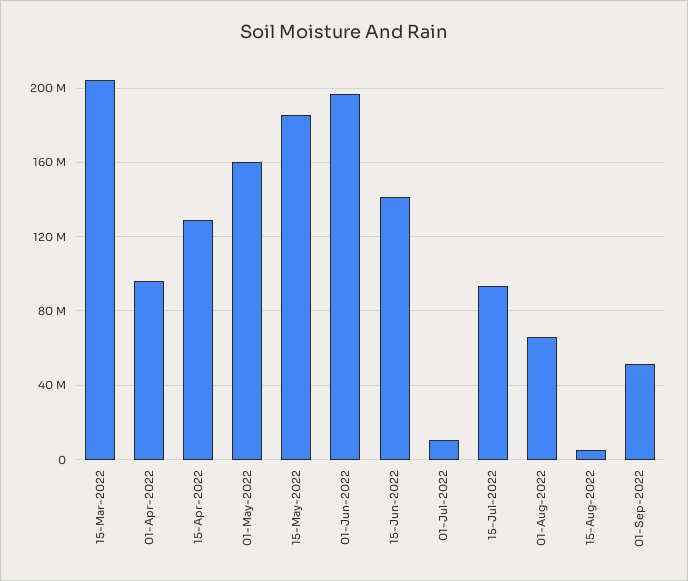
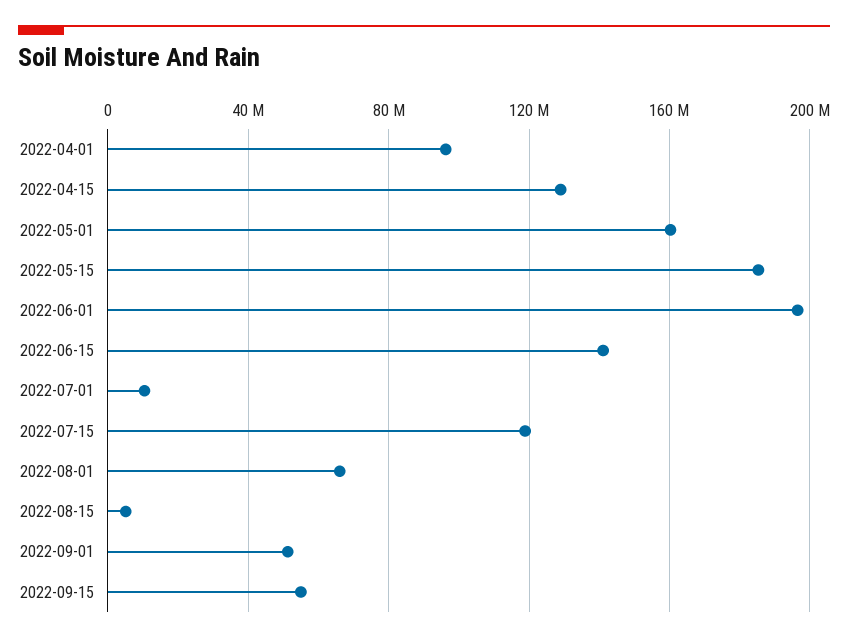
15-Mar-2022: 205000000 -> none
15-Jul-2022: 95000000 -> 120000000
2022-09-15: none -> 55000000

